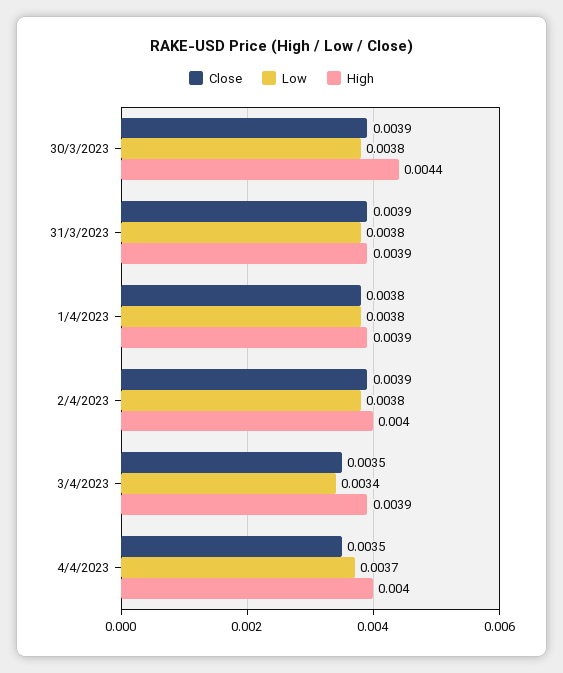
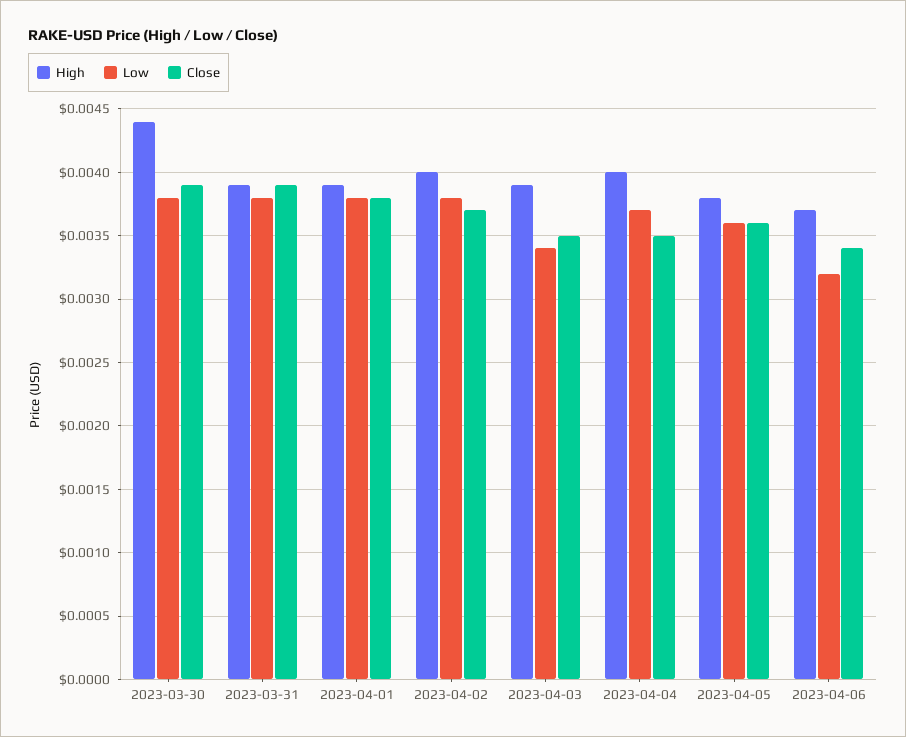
Close, 2/4/2023: 0.0039 -> 0.0037
High, 2023-04-05: none -> 0.0038
Low, 2023-04-05: none -> 0.0036
Close, 2023-04-05: none -> 0.0036
High, 2023-04-06: none -> 0.0037
Low, 2023-04-06: none -> 0.0032
Close, 2023-04-06: none -> 0.0034

